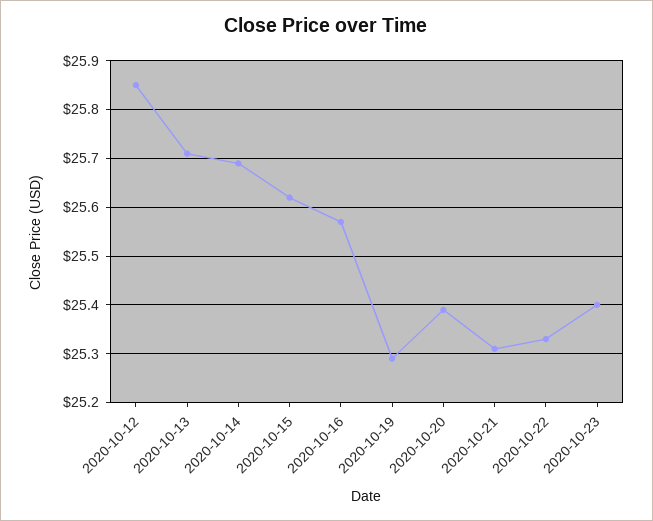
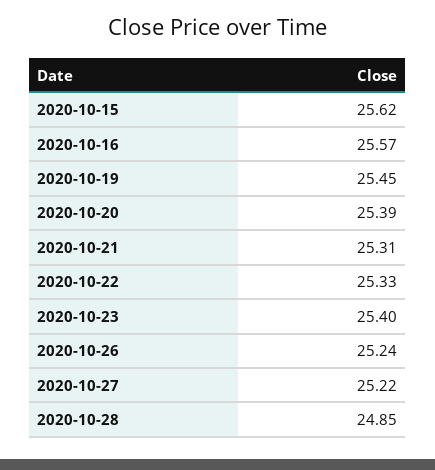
2020-10-12: 25.85 -> none
2020-10-13: 25.7 -> none
2020-10-14: 25.7 -> none
2020-10-19: 25.3 -> 25.45
2020-10-26: none -> 25.24
2020-10-27: none -> 25.22
2020-10-28: none -> 24.85

